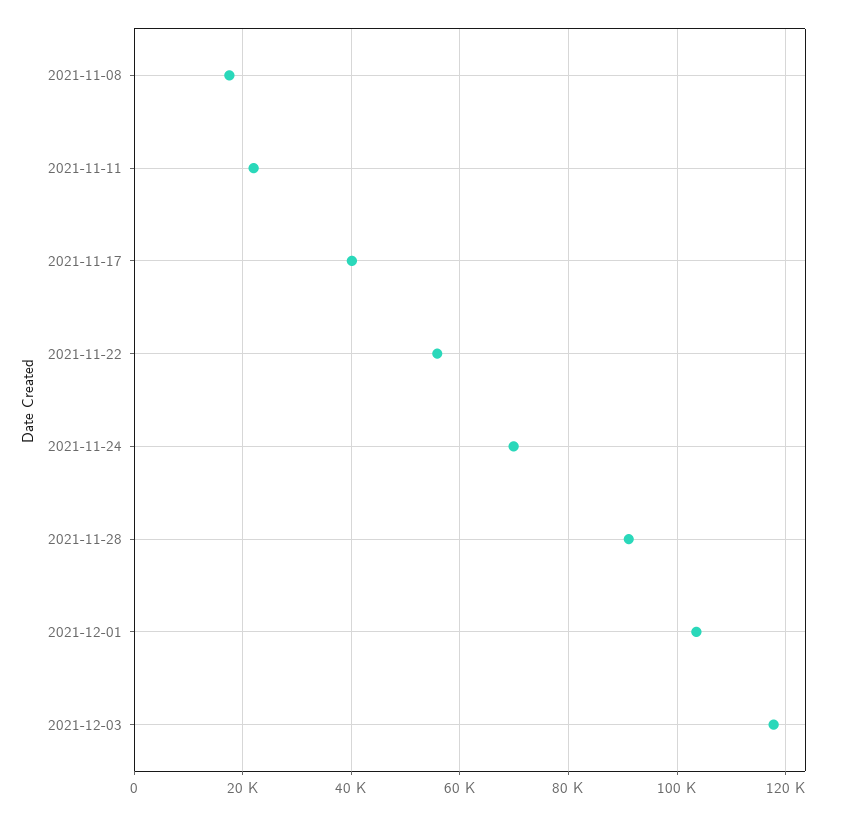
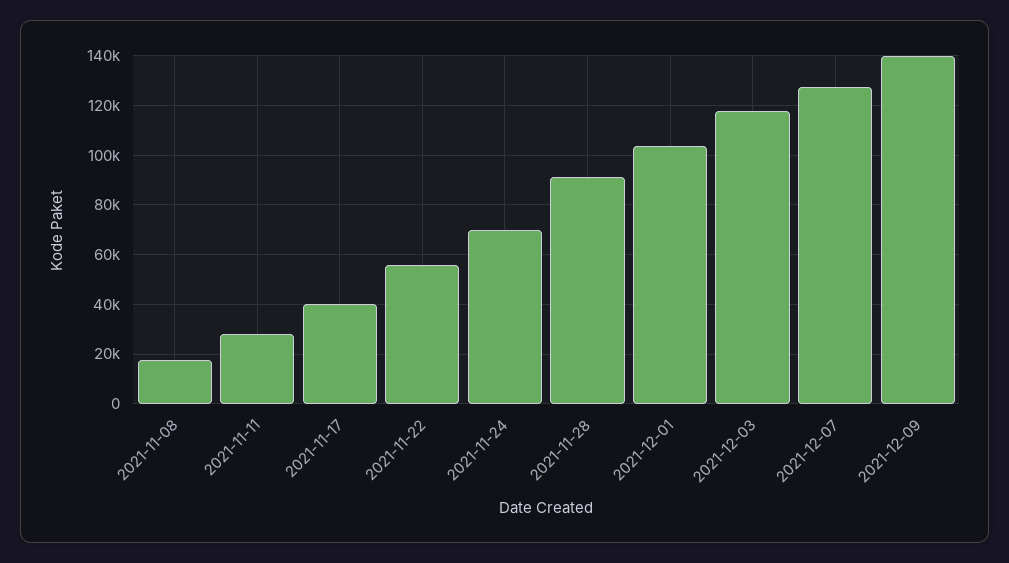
2021-11-11: 22000 -> 27500
2021-12-07: none -> 127500
2021-12-09: none -> 140000

